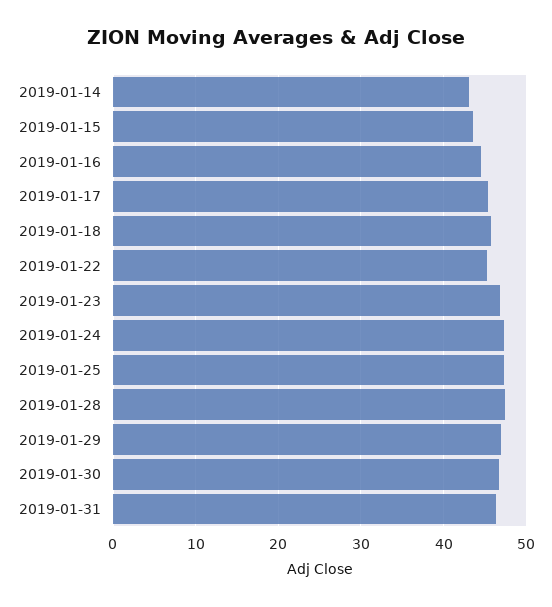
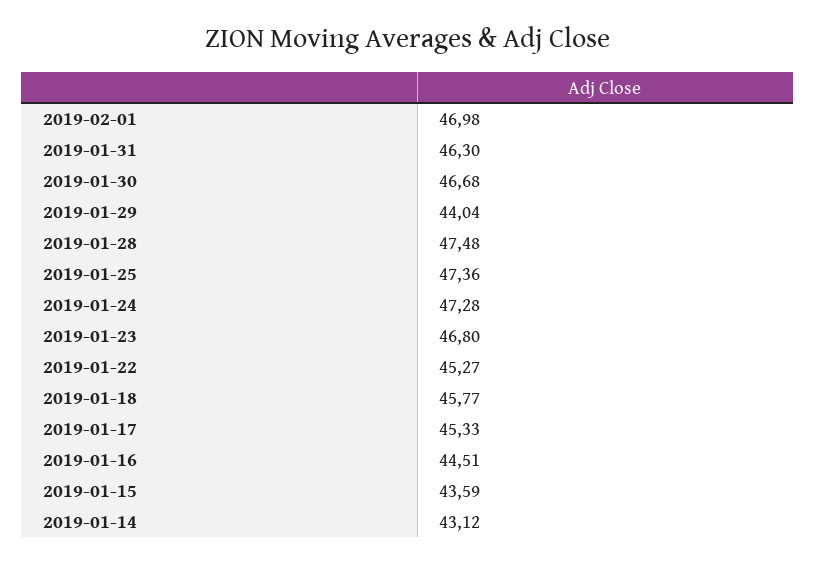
2019-01-29: 47 -> 44.04
2019-02-01: none -> 46.98

